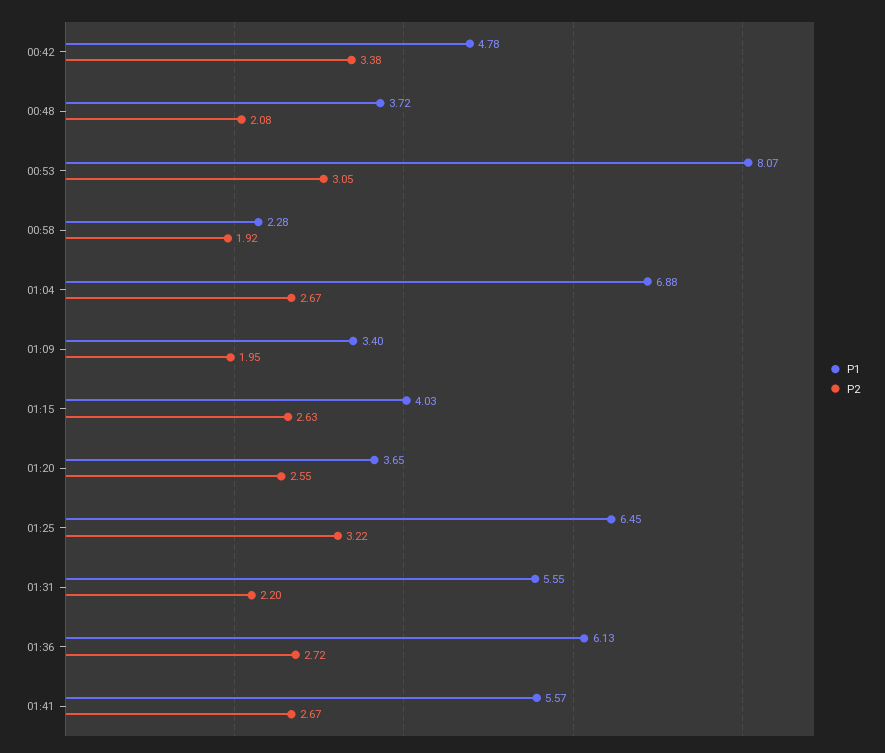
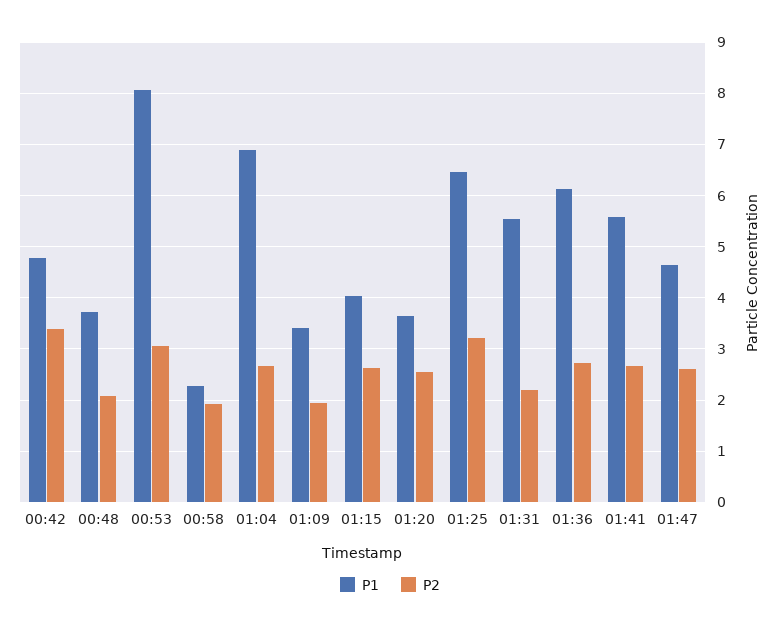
P1, 01:47: none -> 4.6
P2, 01:47: none -> 2.6

